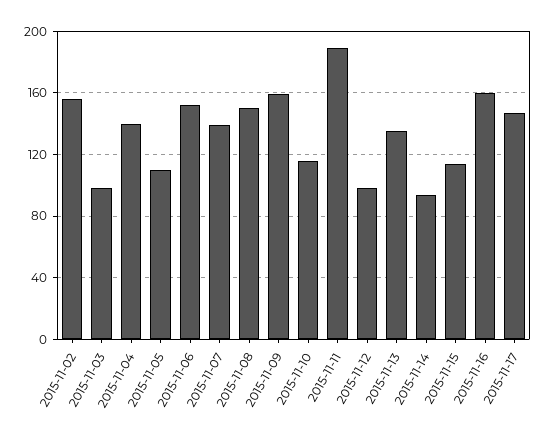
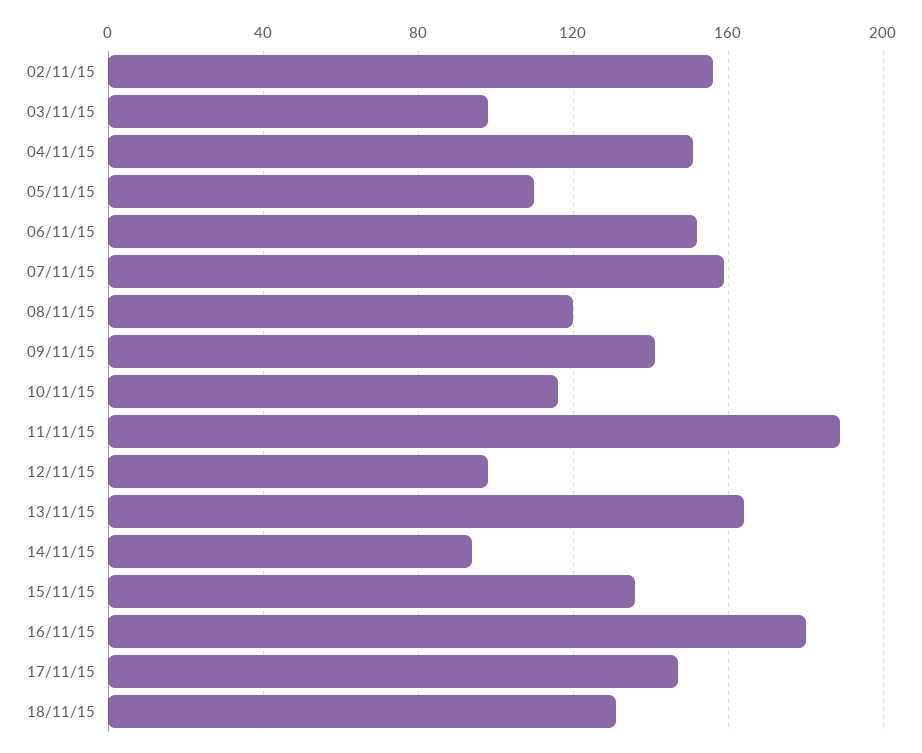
2015-11-04: 140 -> 150
2015-11-07: 140 -> 160
2015-11-08: 150 -> 120
2015-11-09: 160 -> 140
2015-11-13: 135 -> 165
2015-11-15: 115 -> 135
2015-11-16: 160 -> 180
18/11/15: none -> 130

